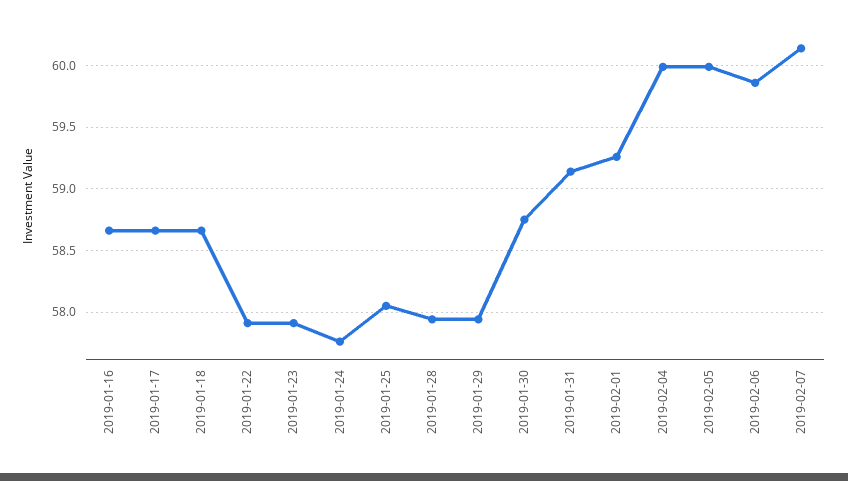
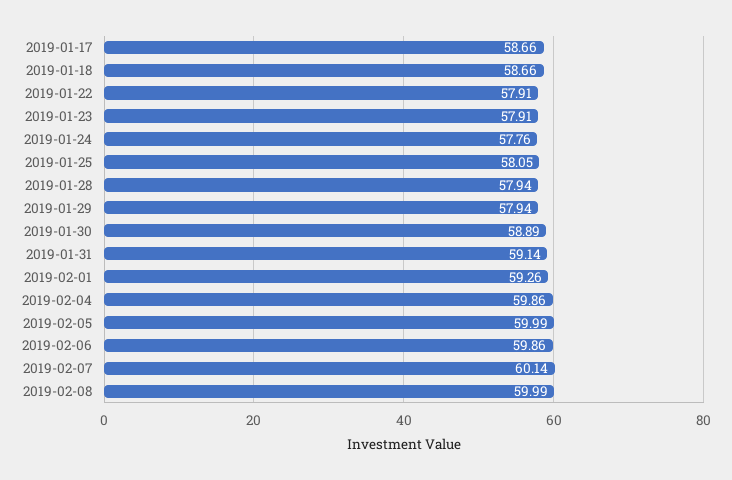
2019-01-16: 58.65 -> none
2019-01-30: 58.75 -> 58.89
2019-02-04: 60 -> 59.86
2019-02-08: none -> 59.99

